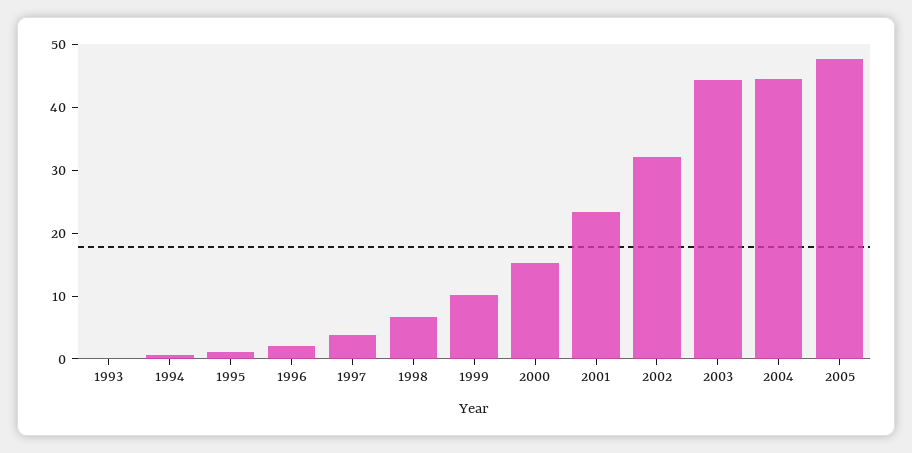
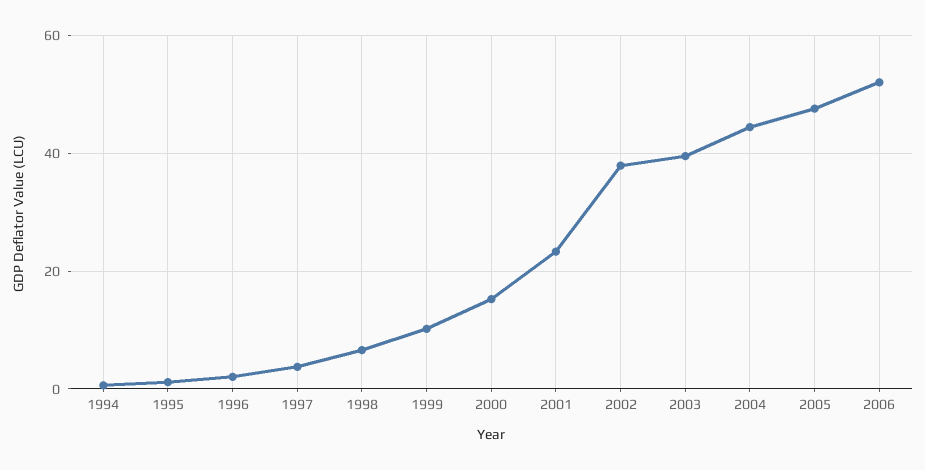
1993: 0 -> none
2002: 32 -> 38
2003: 44 -> 40
2006: none -> 52

